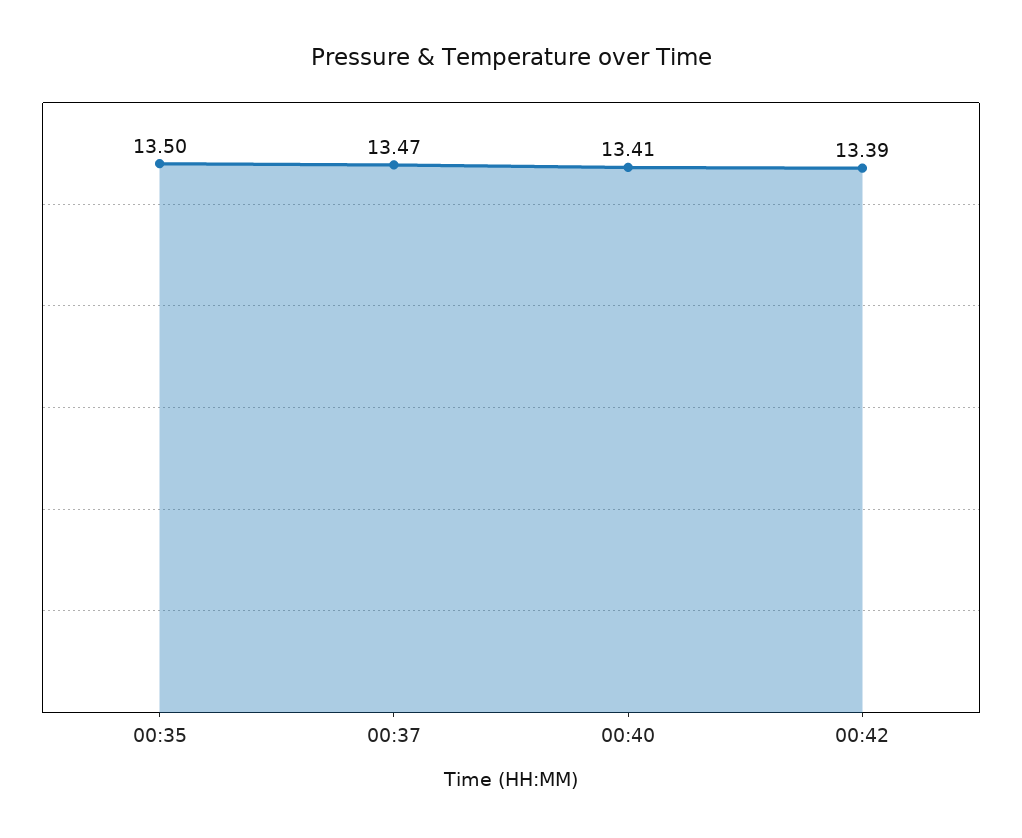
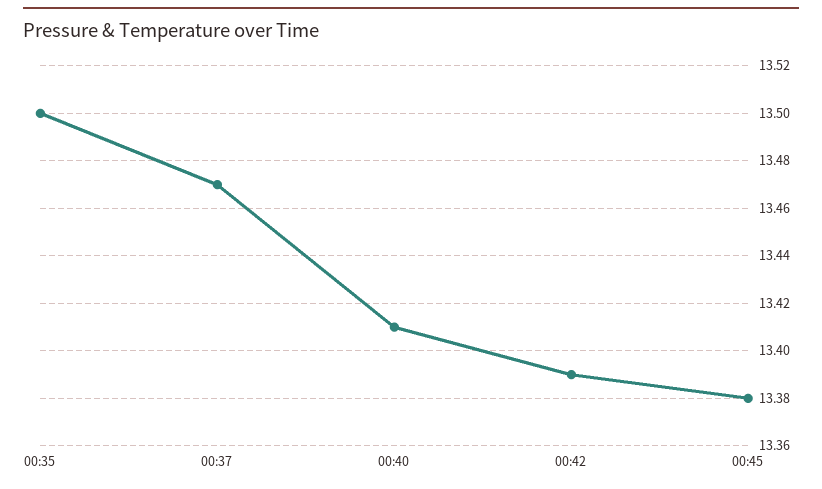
00:45: none -> 13.38

